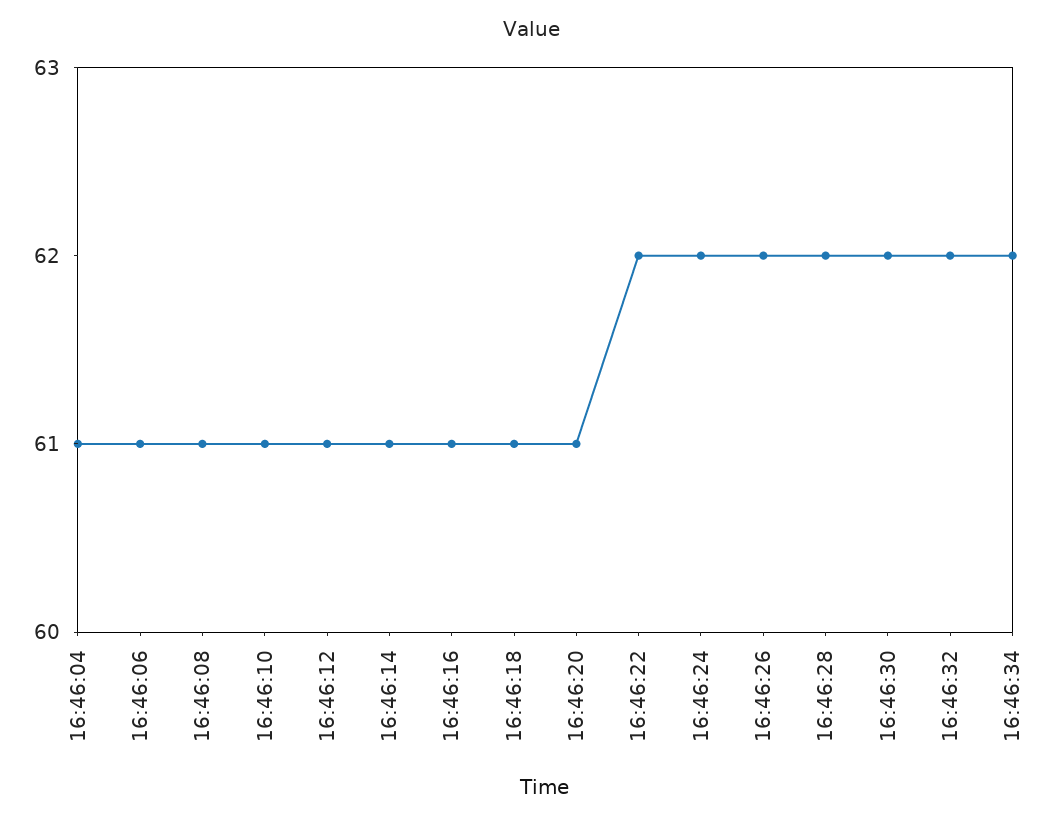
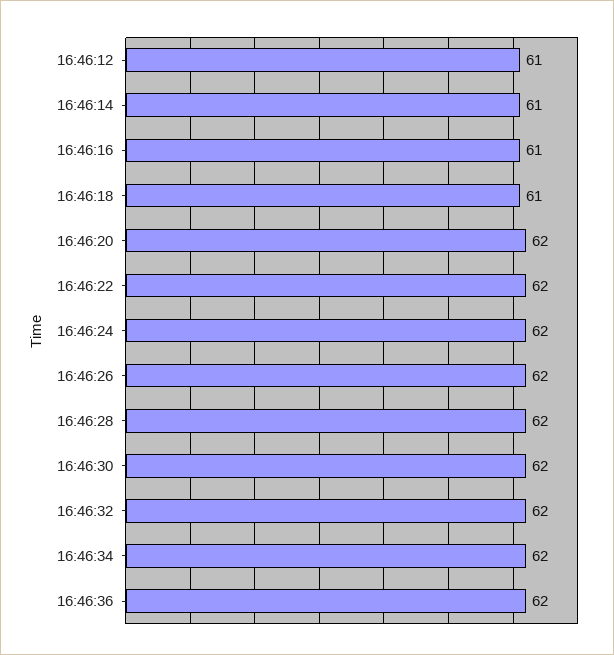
16:46:04: 61 -> none
16:46:06: 61 -> none
16:46:08: 61 -> none
16:46:10: 61 -> none
16:46:20: 61 -> 62
16:46:36: none -> 62

